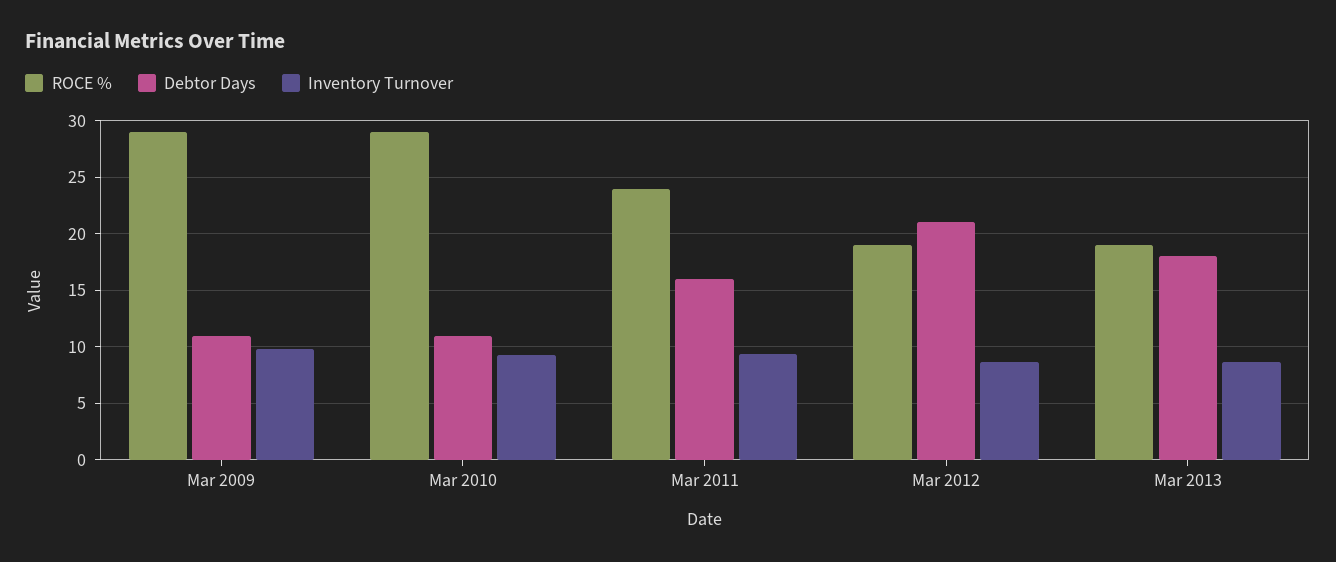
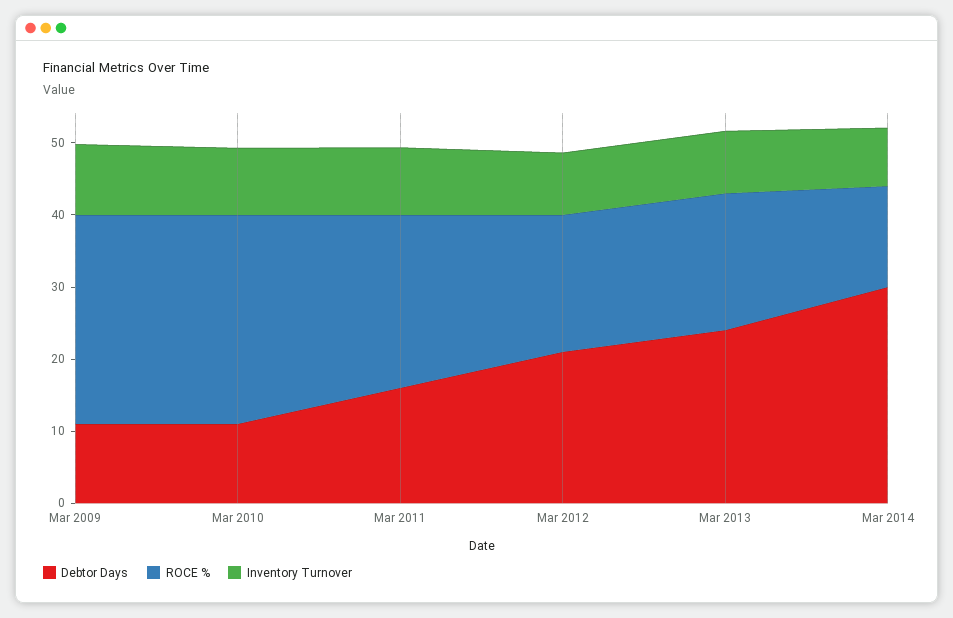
Debtor Days, Mar 2013: 18 -> 24
Debtor Days, Mar 2014: none -> 30
ROCE %, Mar 2014: none -> 14
Inventory Turnover, Mar 2014: none -> 8

